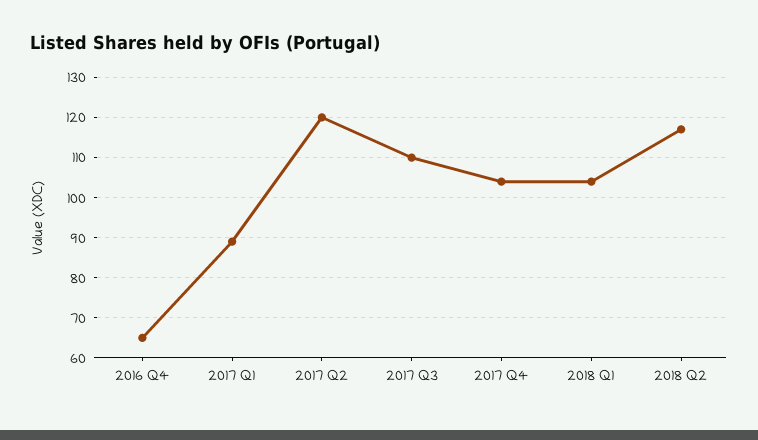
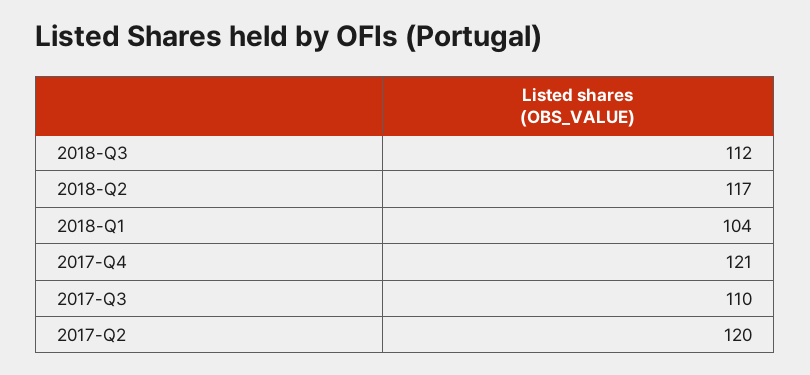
2016 Q4: 65 -> none
2017 Q1: 90 -> none
2017 Q4: 105 -> 121
2018-Q3: none -> 112

